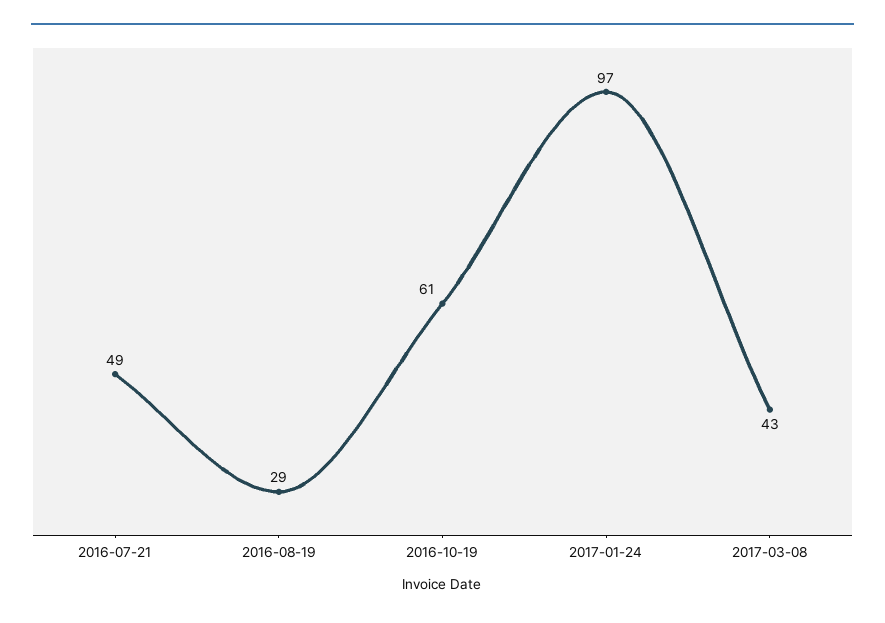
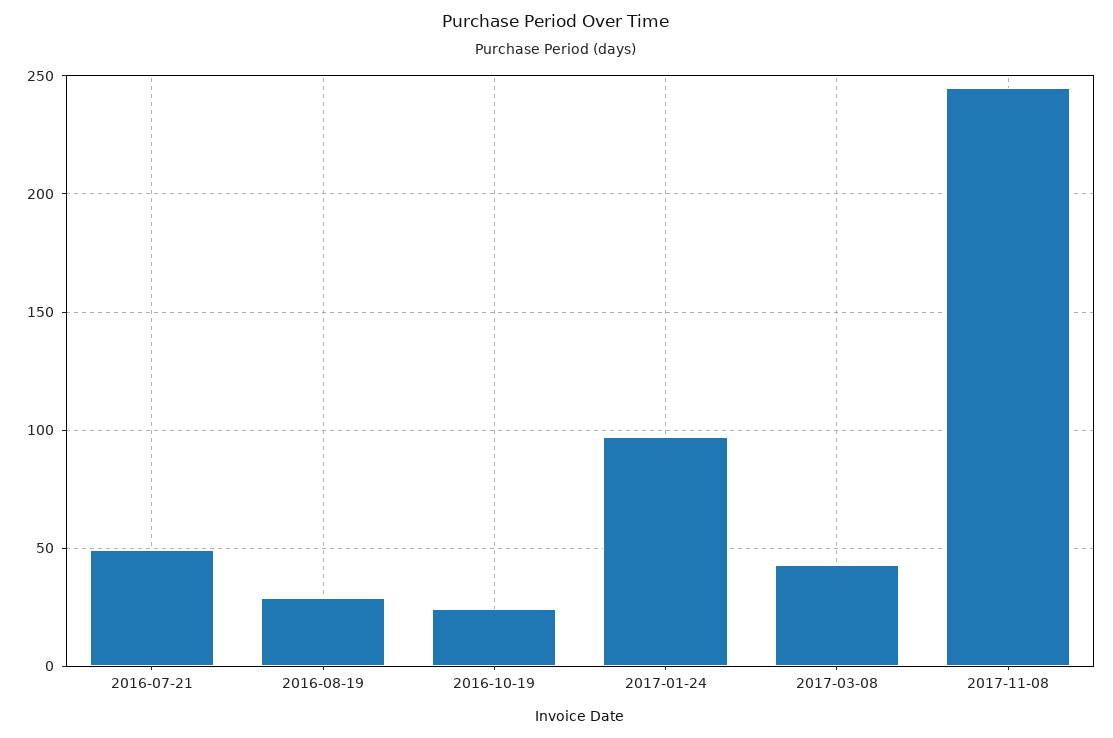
2016-10-19: 61 -> 25
2017-11-08: none -> 245

